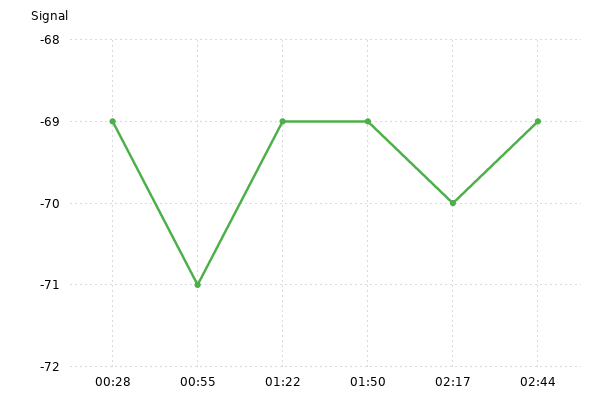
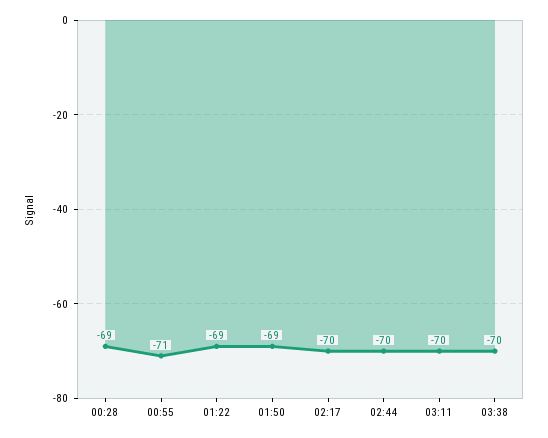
02:44: -69 -> -70
03:11: none -> -70
03:38: none -> -70

